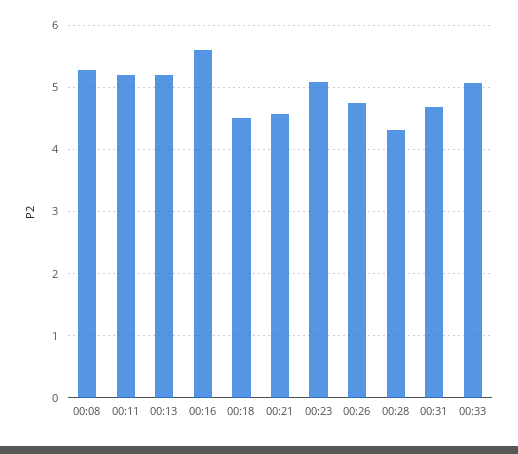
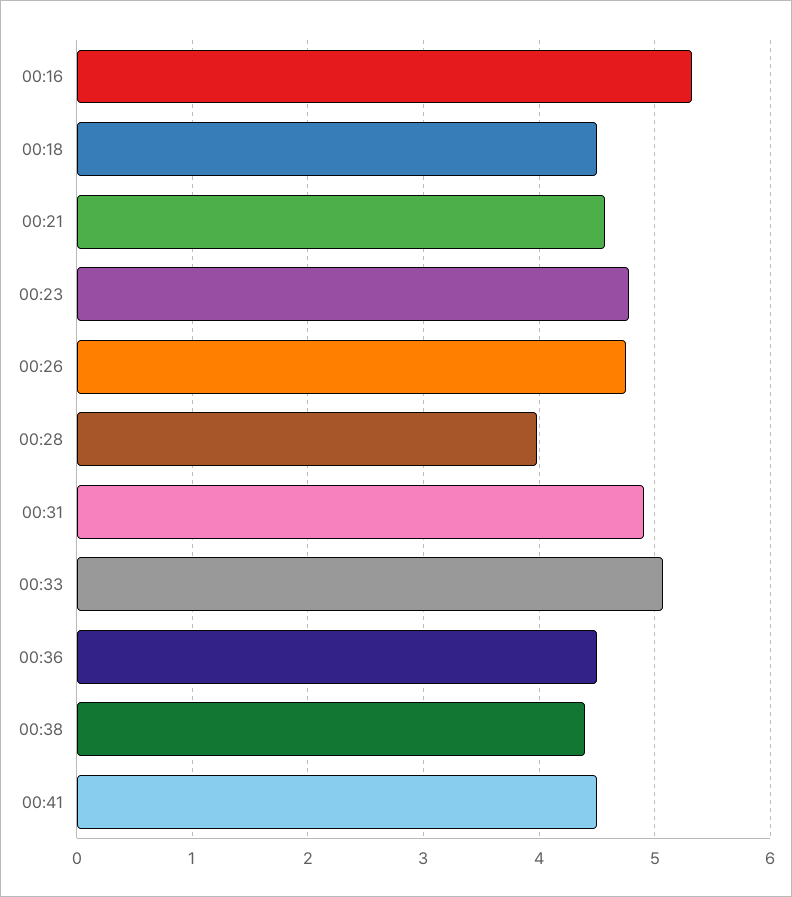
00:08: 5.3 -> none
00:11: 5.2 -> none
00:13: 5.2 -> none
00:16: 5.6 -> 5.3
00:23: 5.1 -> 4.8
00:28: 4.3 -> 4
00:31: 4.7 -> 4.9
00:36: none -> 4.5
00:38: none -> 4.4
00:41: none -> 4.5

